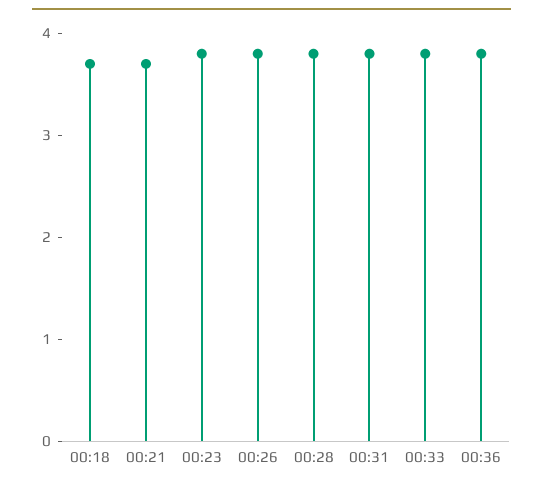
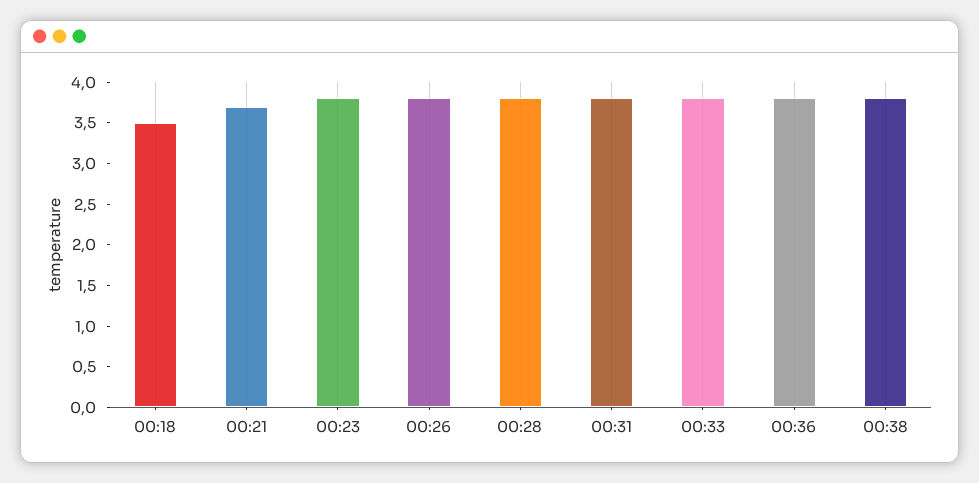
00:18: 3.7 -> 3.5
00:38: none -> 3.8

